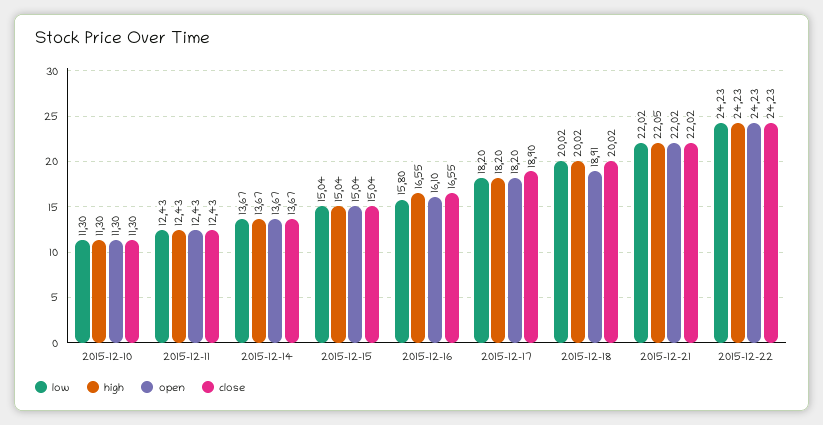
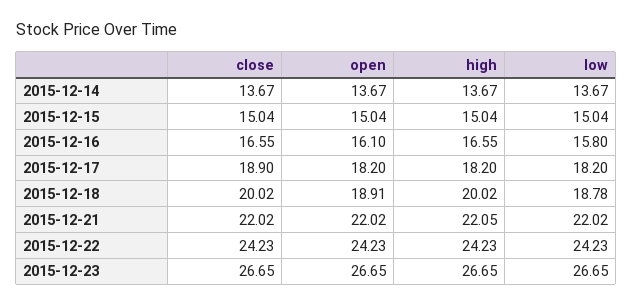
low, 2015-12-10: 11.3 -> none
high, 2015-12-10: 11.3 -> none
open, 2015-12-10: 11.3 -> none
close, 2015-12-10: 11.3 -> none
low, 2015-12-11: 12.43 -> none
high, 2015-12-11: 12.43 -> none
open, 2015-12-11: 12.43 -> none
close, 2015-12-11: 12.43 -> none
low, 2015-12-18: 20.02 -> 18.78
close, 2015-12-23: none -> 26.65
open, 2015-12-23: none -> 26.65
high, 2015-12-23: none -> 26.65
low, 2015-12-23: none -> 26.65

